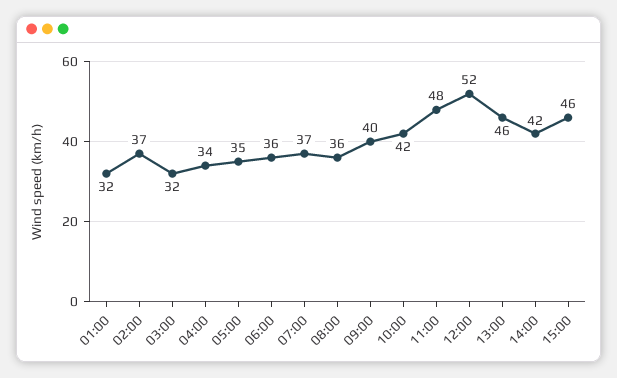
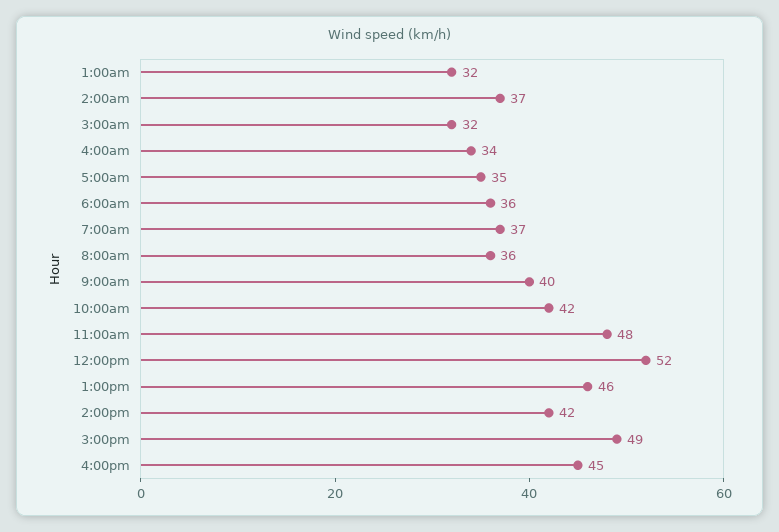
15:00: 46 -> 49
4:00pm: none -> 45

